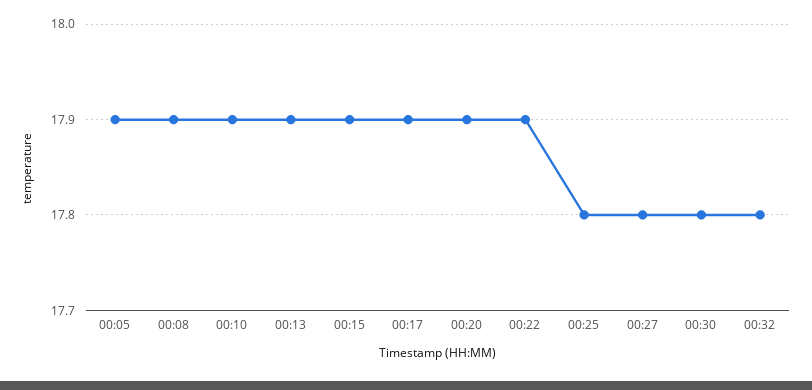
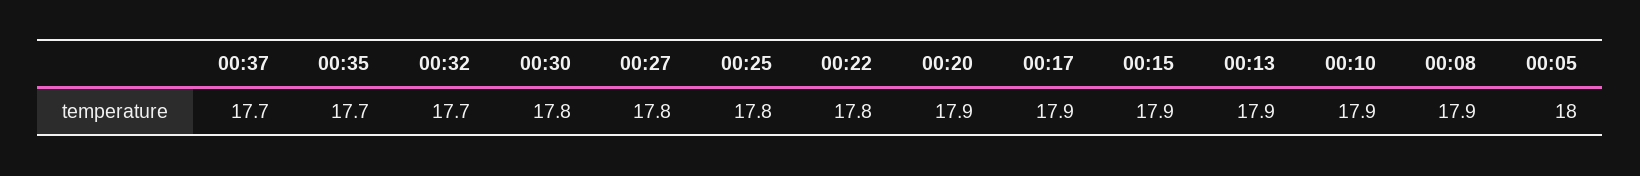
00:05: 17.9 -> 18
00:22: 17.9 -> 17.8
00:32: 17.8 -> 17.7
00:37: none -> 17.7
00:35: none -> 17.7

